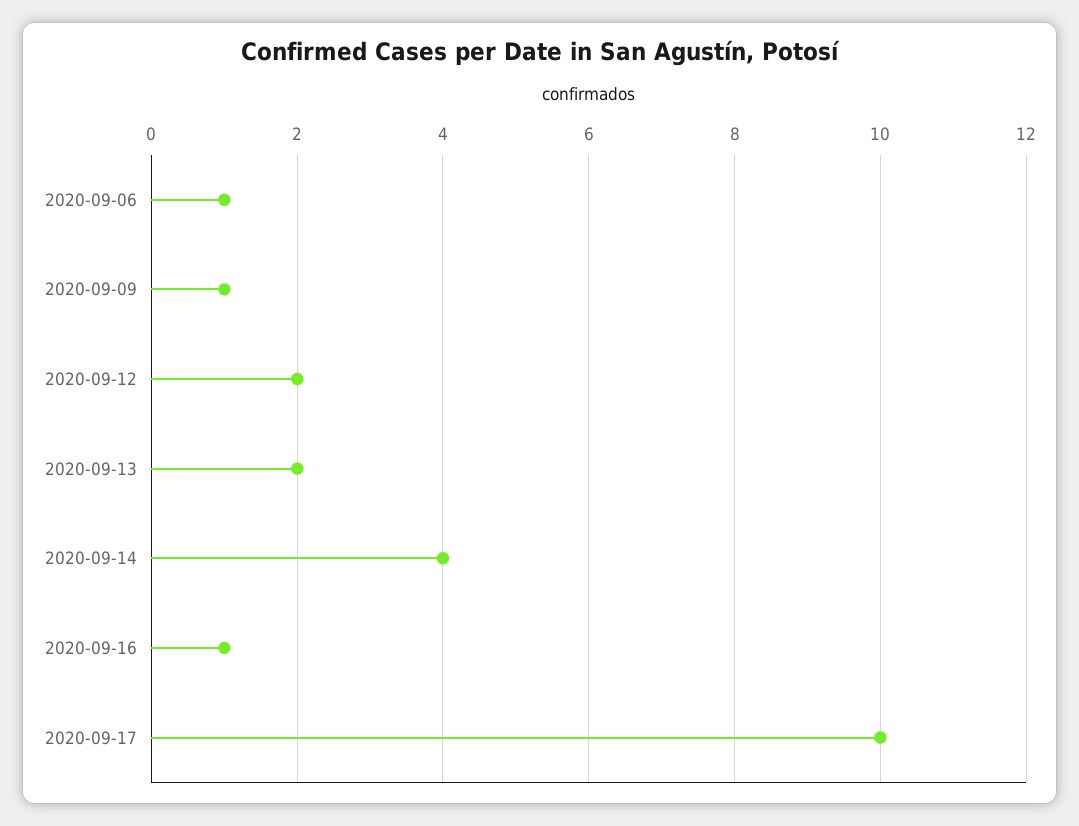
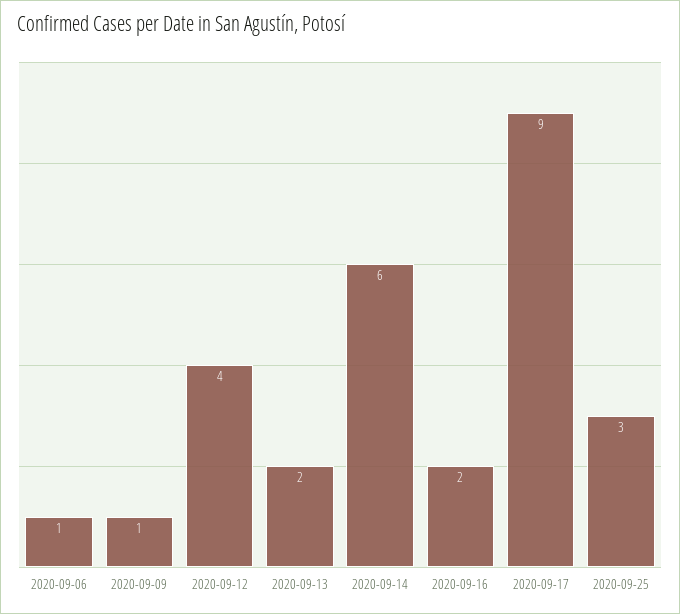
2020-09-12: 2 -> 4
2020-09-14: 4 -> 6
2020-09-16: 1 -> 2
2020-09-17: 10 -> 9
2020-09-25: none -> 3

